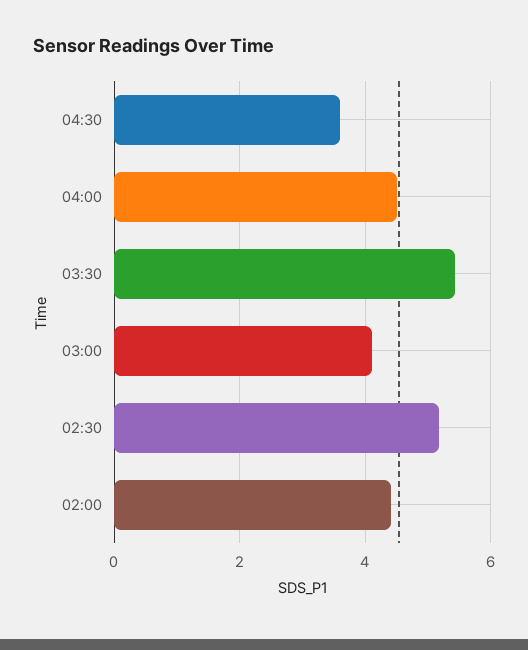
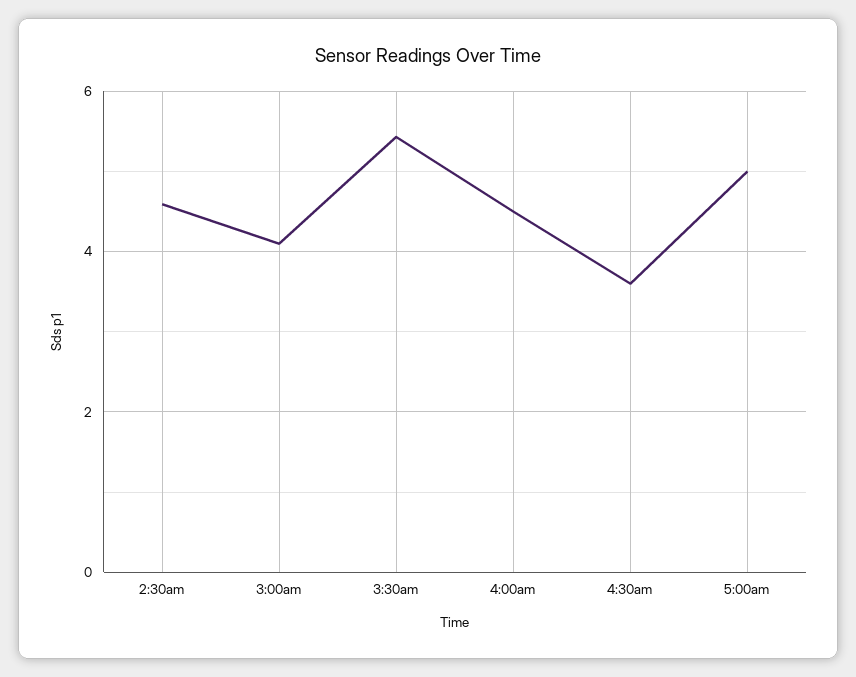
02:30: 5.2 -> 4.6
02:00: 4.4 -> none
5:00am: none -> 5

